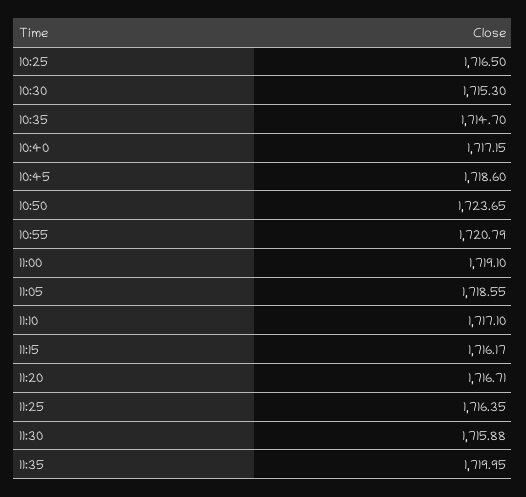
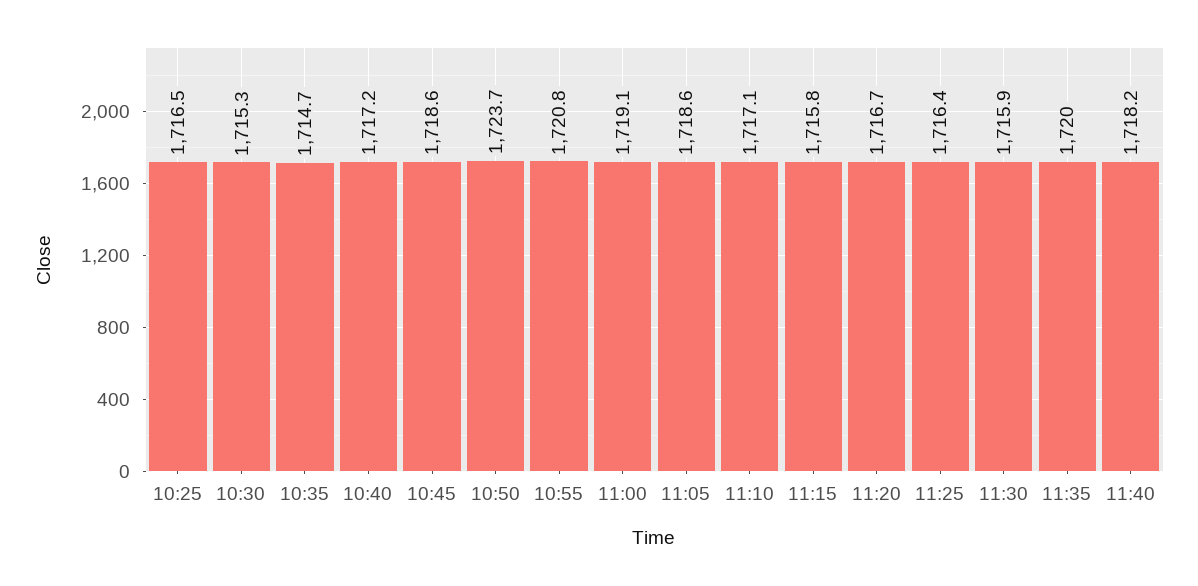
11:15: 1716.17 -> 1715.8
11:40: none -> 1718.2

